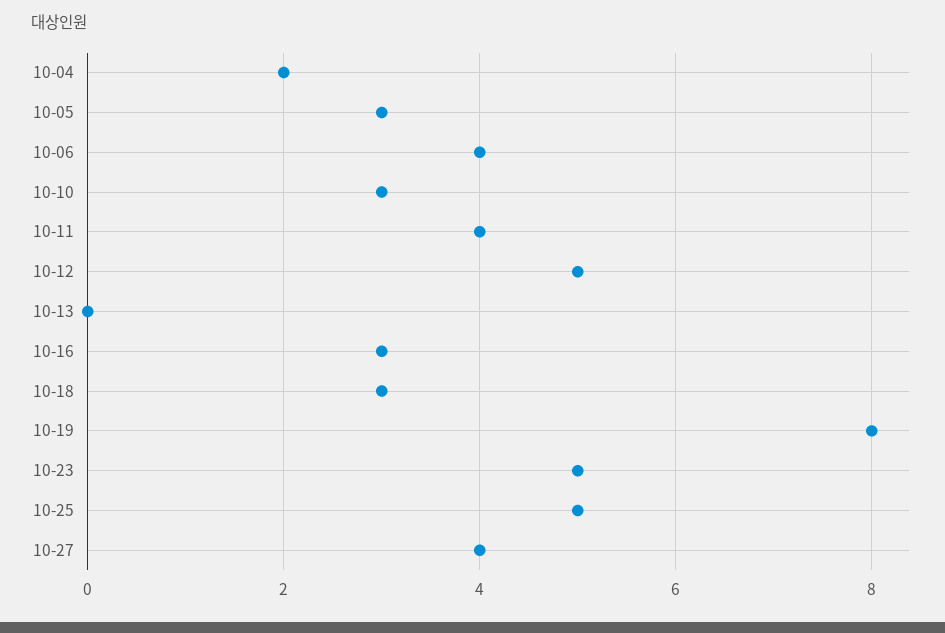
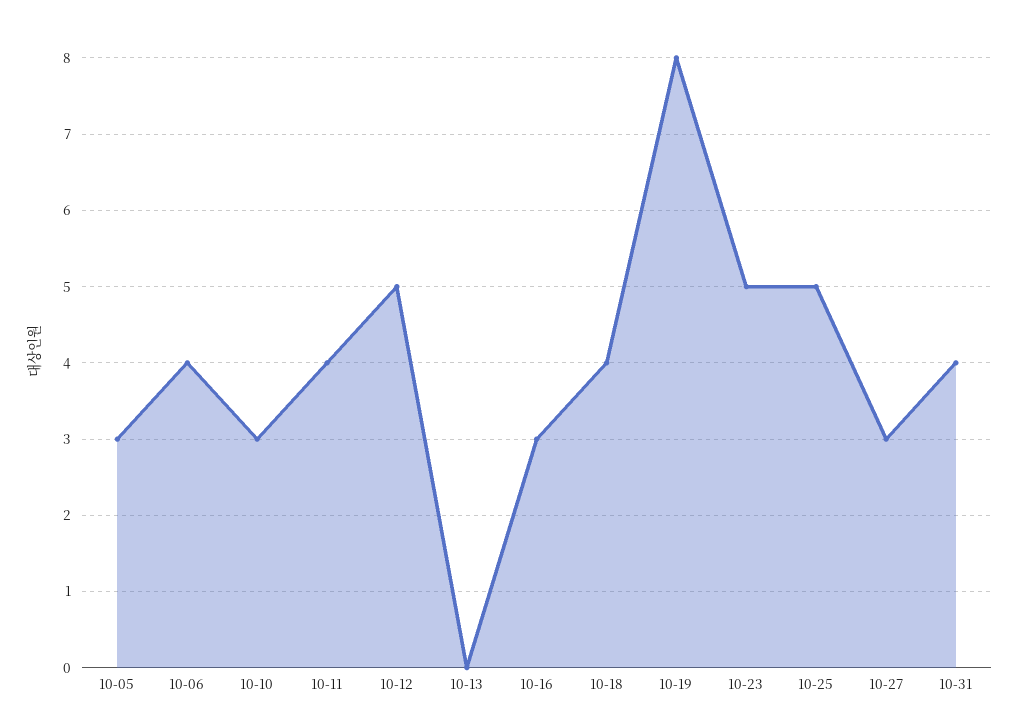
10-04: 2 -> none
10-18: 3 -> 4
10-27: 4 -> 3
10-31: none -> 4

